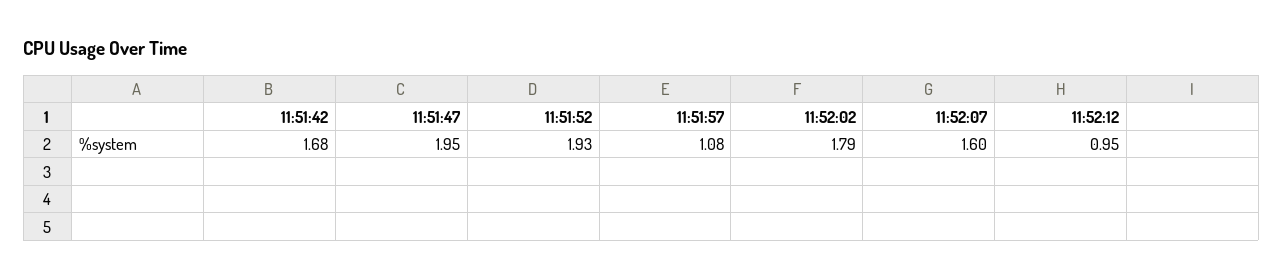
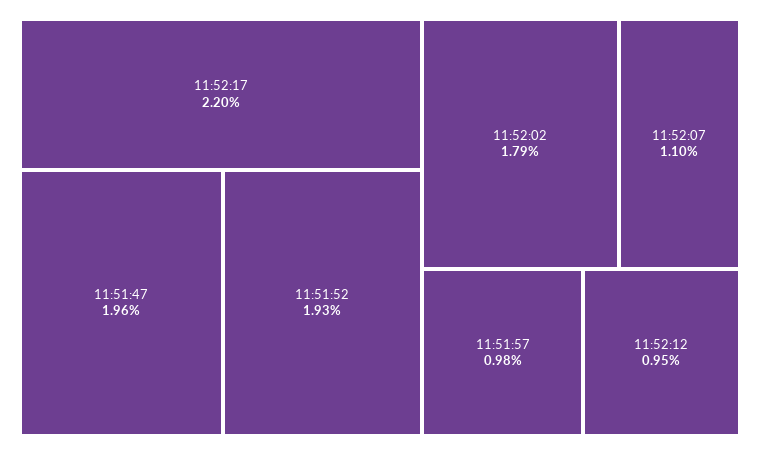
11:51:42: 1.68 -> none
11:51:47: 1.95 -> 1.96
11:51:57: 1.08 -> 0.98
11:52:07: 1.6 -> 1.1
11:52:17: none -> 2.2

